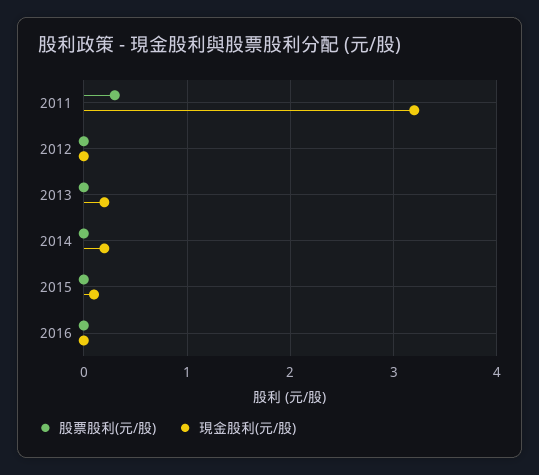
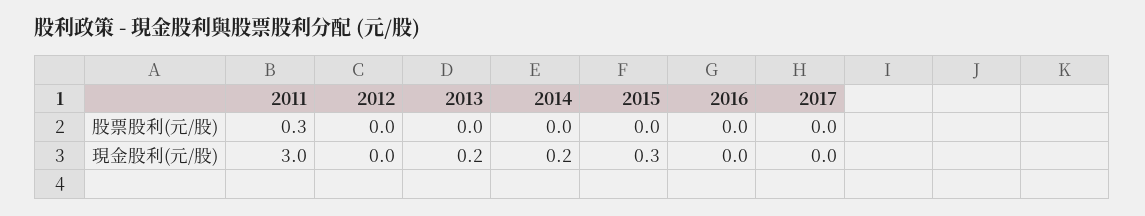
現金股利(元/股), 2011: 3.2 -> 3
現金股利(元/股), 2015: 0.1 -> 0.3
股票股利(元/股), 2017: none -> 0
現金股利(元/股), 2017: none -> 0

